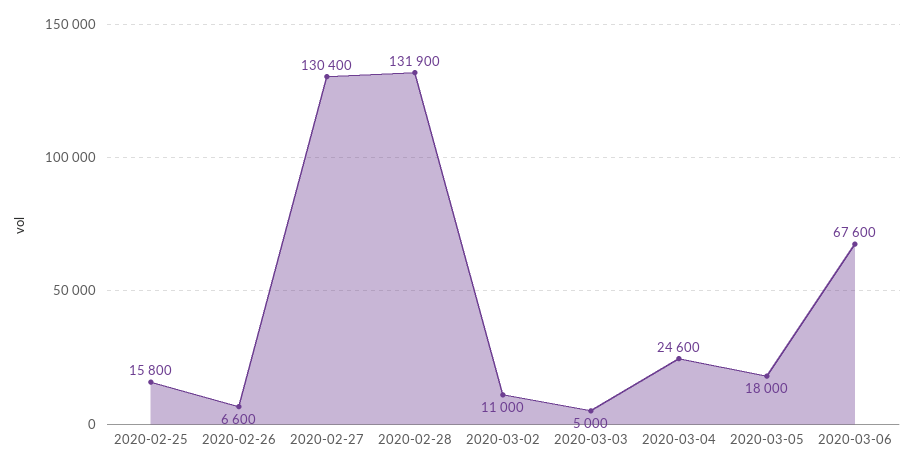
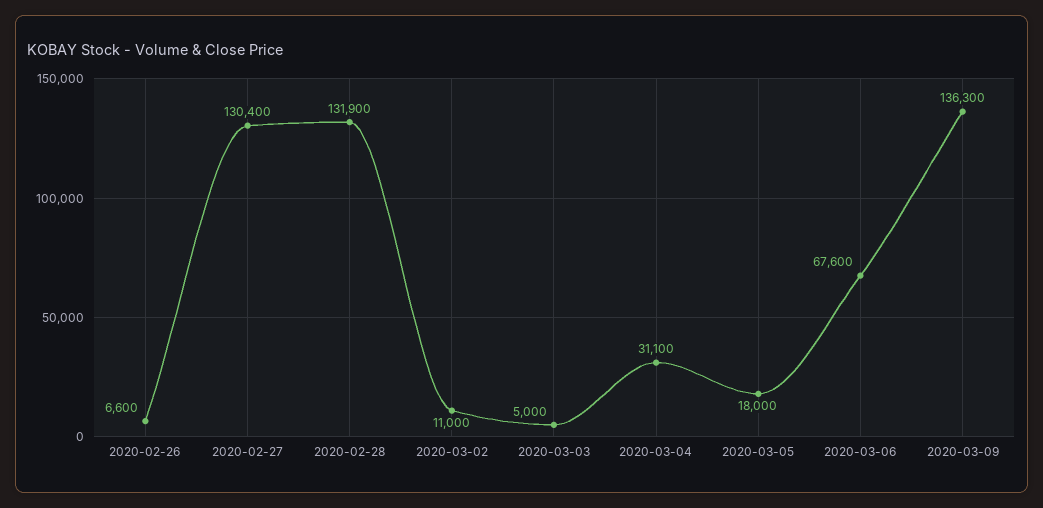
2020-02-25: 15800 -> none
2020-03-04: 24600 -> 31100
2020-03-09: none -> 136300

